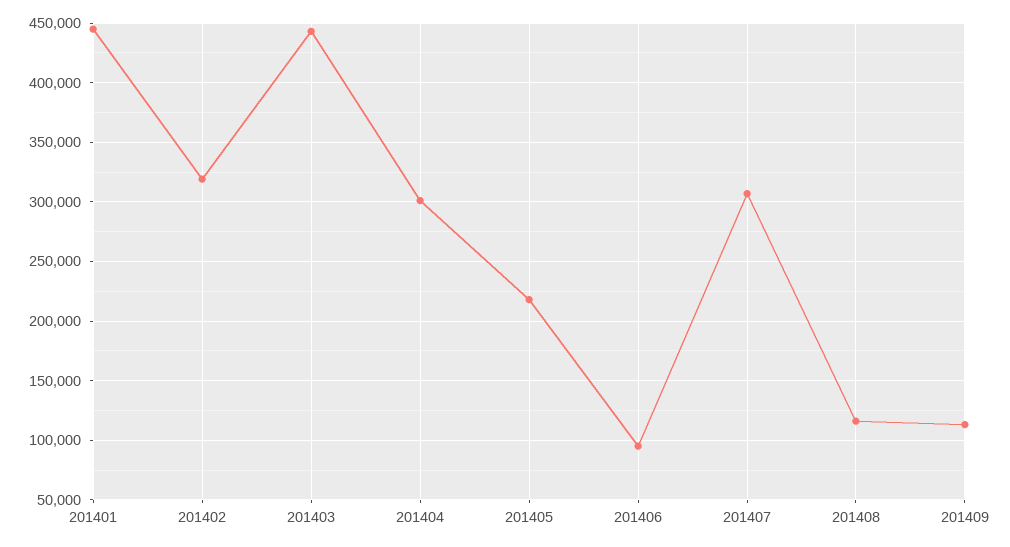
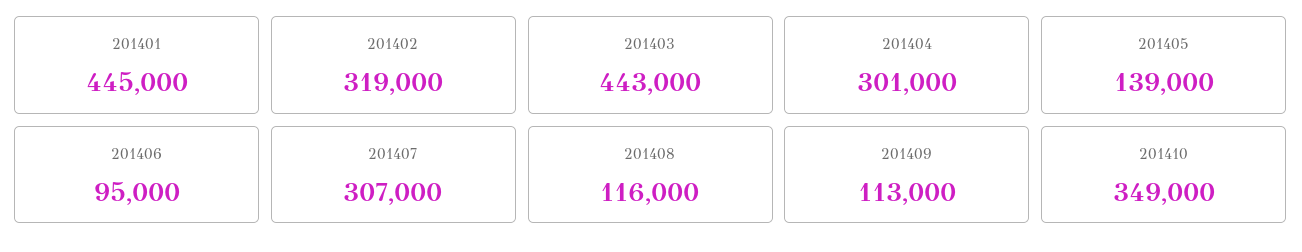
201405: 220000 -> 139000
201410: none -> 349000

